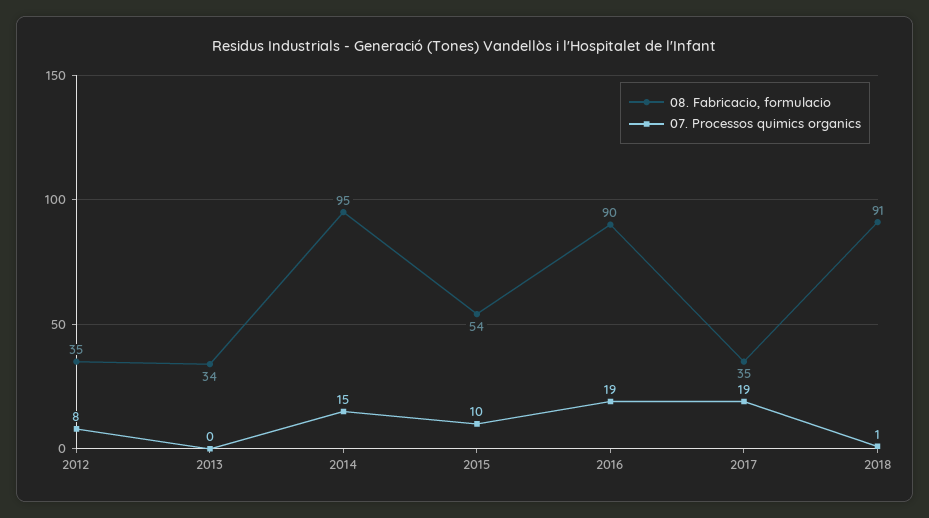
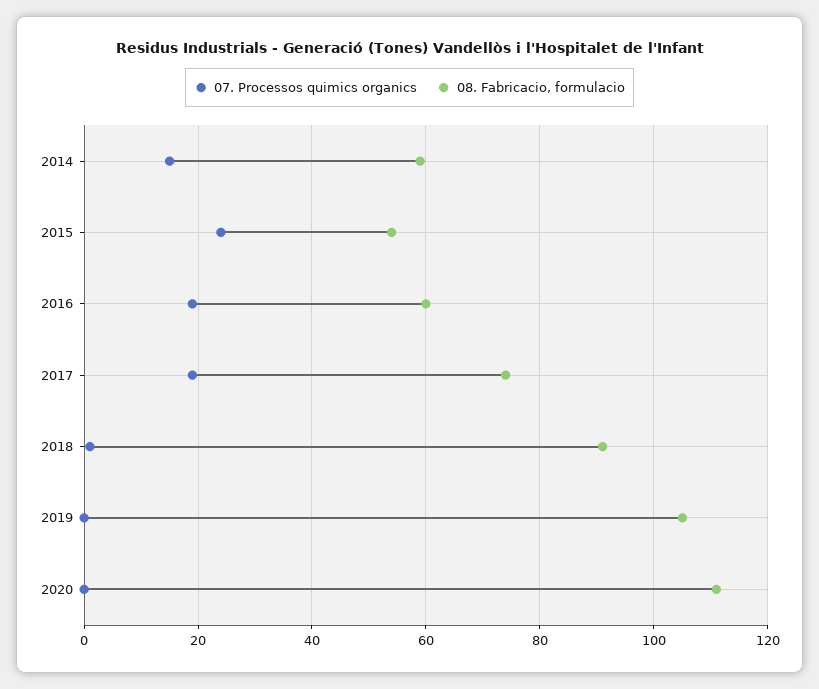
08. Fabricacio, formulacio, 2012: 35 -> none
07. Processos quimics organics, 2012: 8 -> none
08. Fabricacio, formulacio, 2013: 34 -> none
07. Processos quimics organics, 2013: 0 -> none
08. Fabricacio, formulacio, 2014: 95 -> 60
07. Processos quimics organics, 2015: 10 -> 25
08. Fabricacio, formulacio, 2016: 90 -> 60
08. Fabricacio, formulacio, 2017: 35 -> 75
07. Processos quimics organics, 2019: none -> 0
08. Fabricacio, formulacio, 2019: none -> 105
07. Processos quimics organics, 2020: none -> 0
08. Fabricacio, formulacio, 2020: none -> 110

